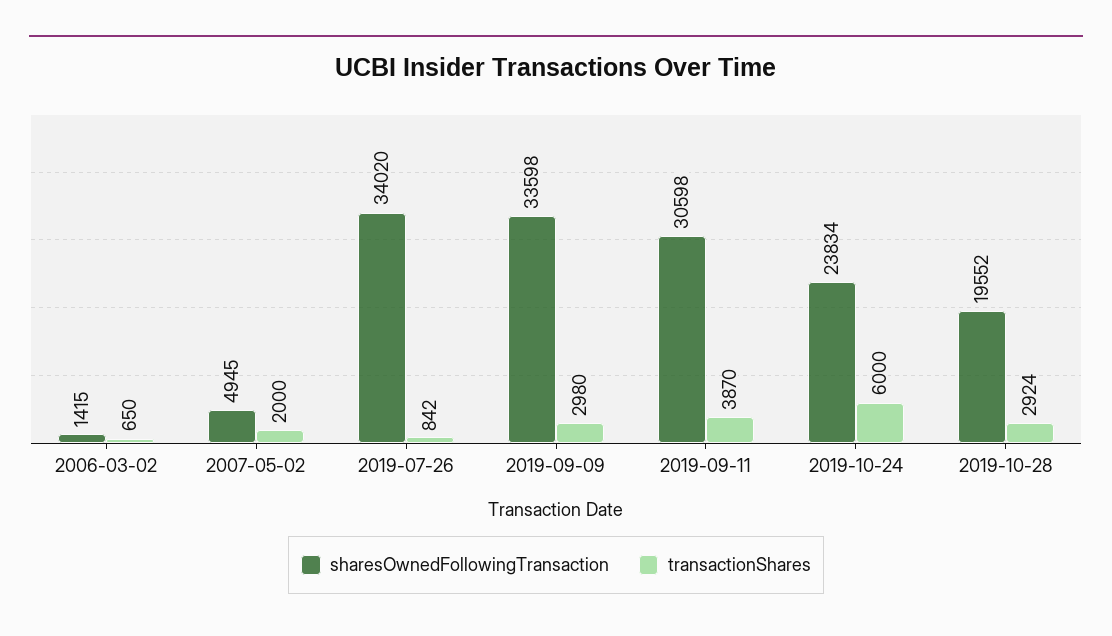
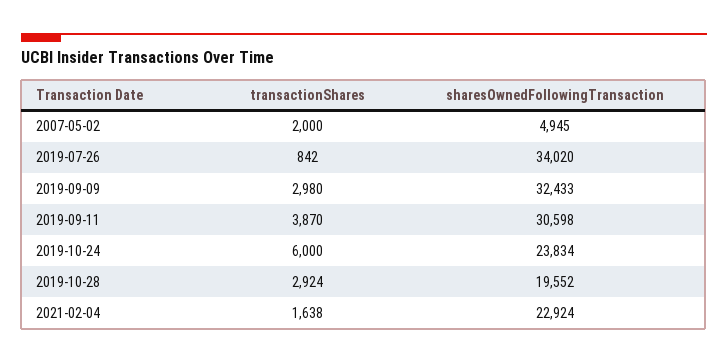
sharesOwnedFollowingTransaction, 2006-03-02: 1415 -> none
transactionShares, 2006-03-02: 650 -> none
sharesOwnedFollowingTransaction, 2019-09-09: 33598 -> 32433
transactionShares, 2021-02-04: none -> 1638
sharesOwnedFollowingTransaction, 2021-02-04: none -> 22924

